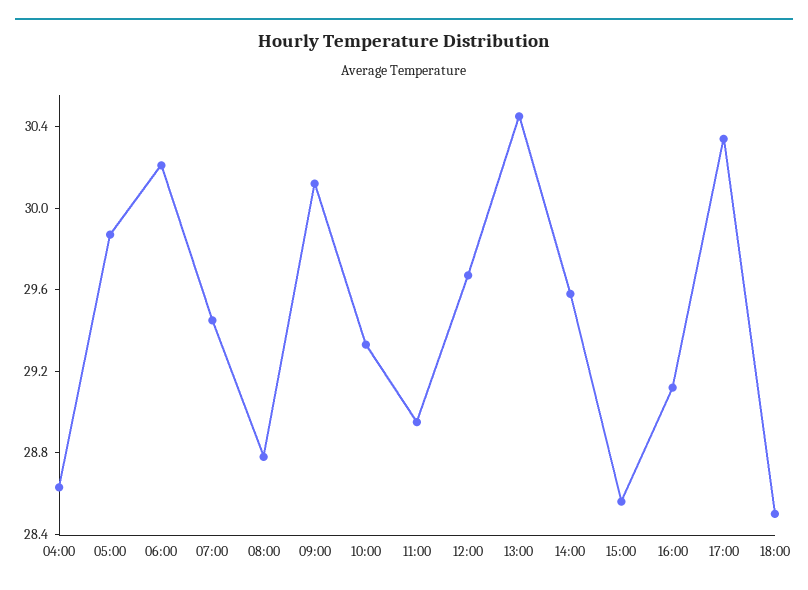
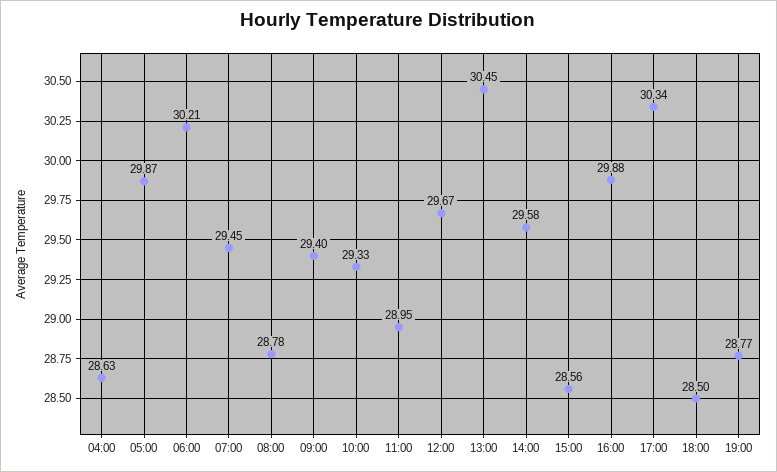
09:00: 30.1 -> 29.4
16:00: 29.1 -> 29.88
19:00: none -> 28.77

